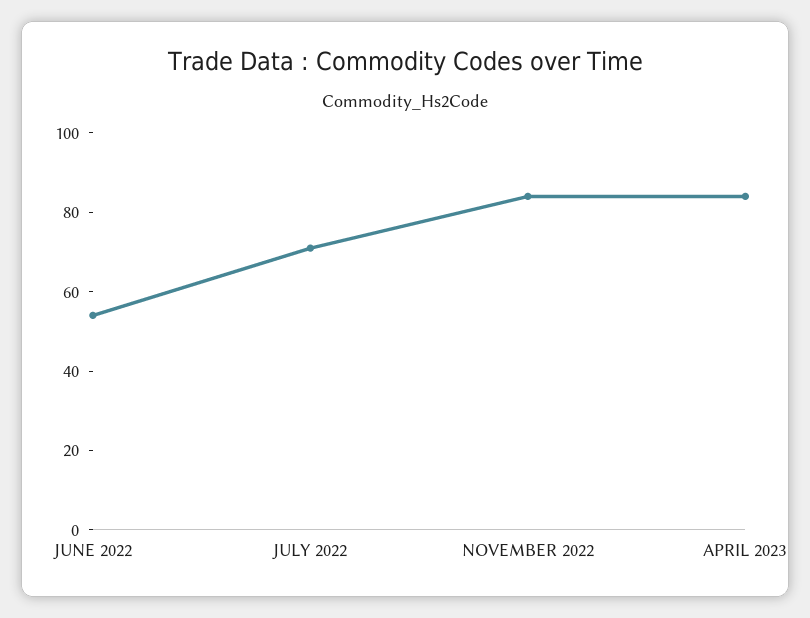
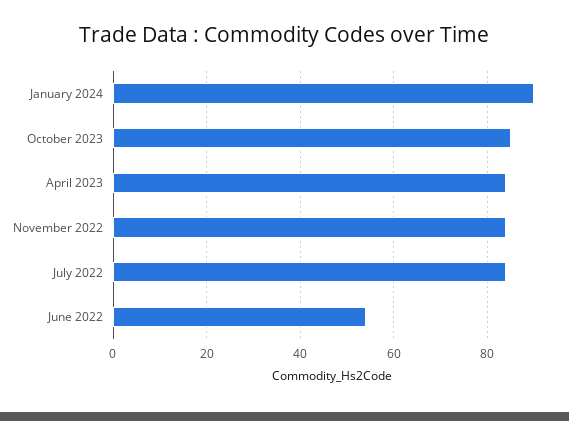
JULY 2022: 70 -> 85
January 2024: none -> 90
October 2023: none -> 85

